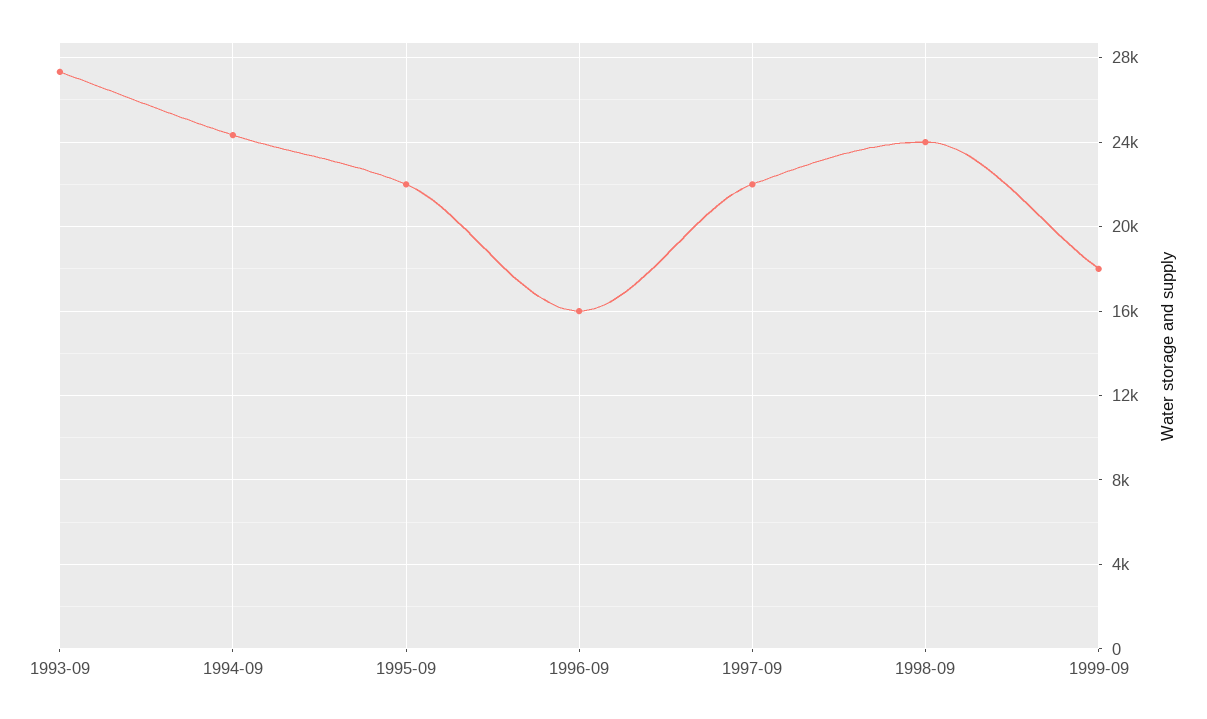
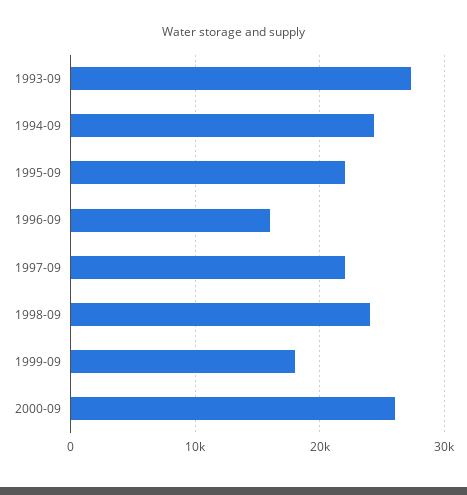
2000-09: none -> 26000

